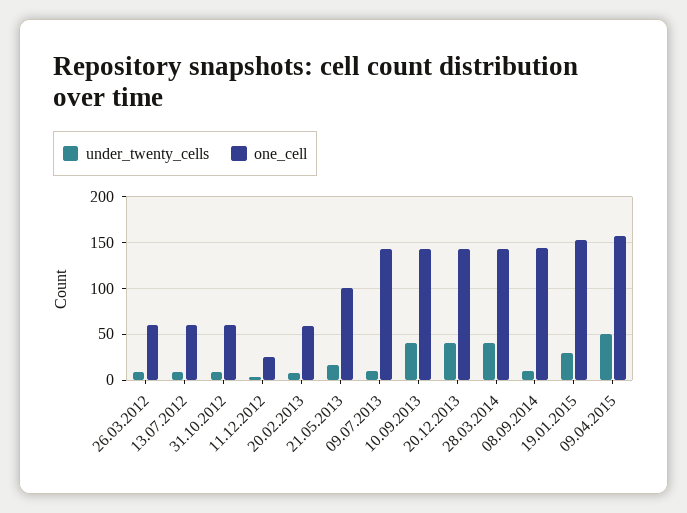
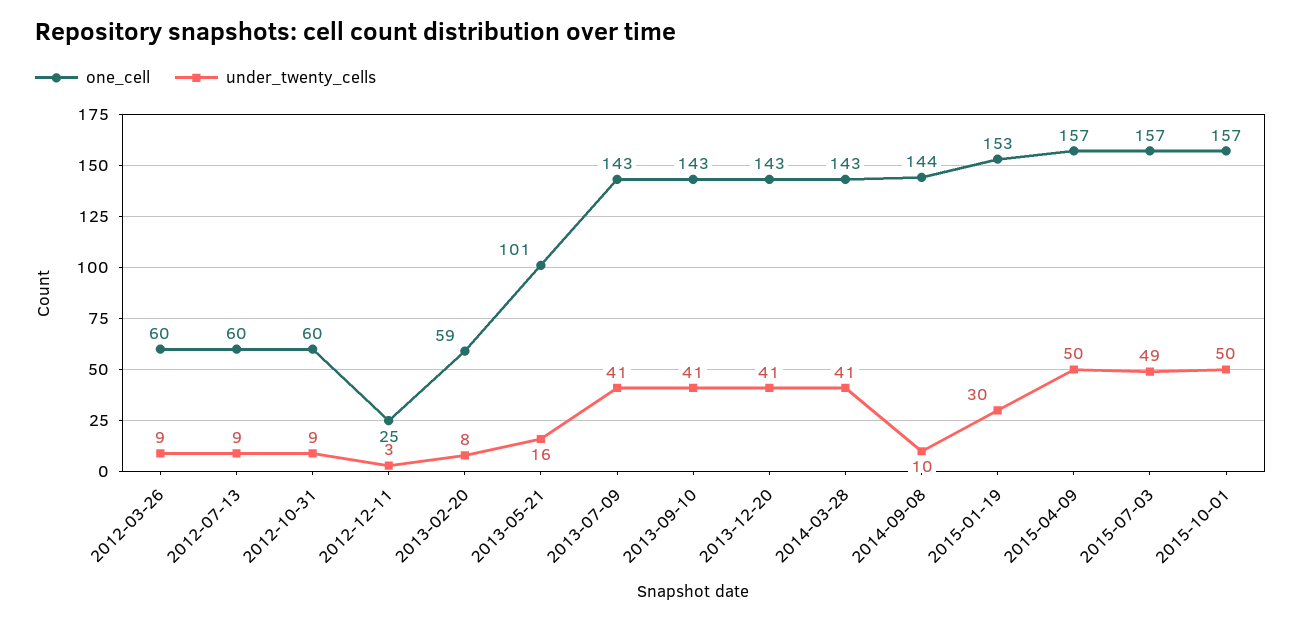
under_twenty_cells, 09.07.2013: 10 -> 41
one_cell, 2015-07-03: none -> 157
under_twenty_cells, 2015-07-03: none -> 49
one_cell, 2015-10-01: none -> 157
under_twenty_cells, 2015-10-01: none -> 50

